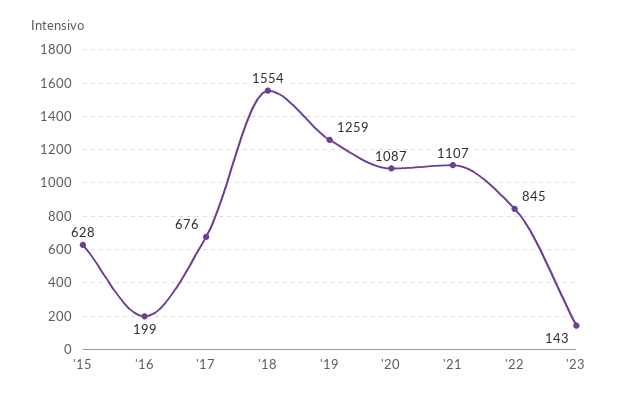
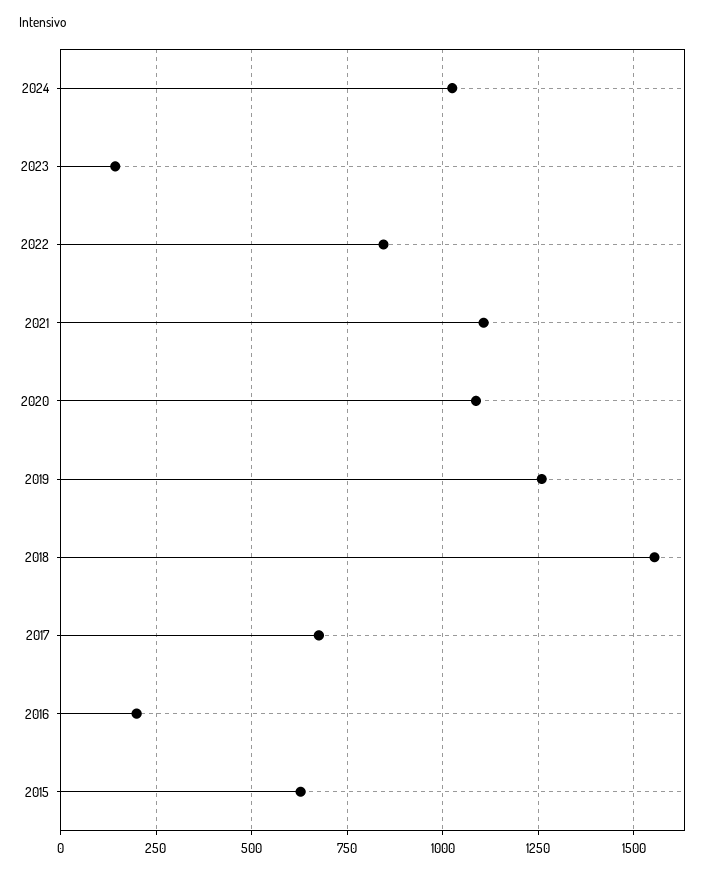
2024: none -> 1025

